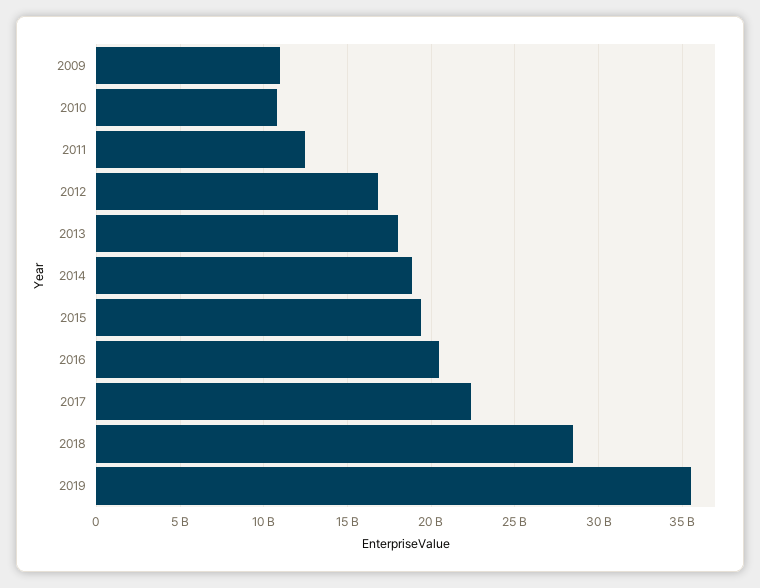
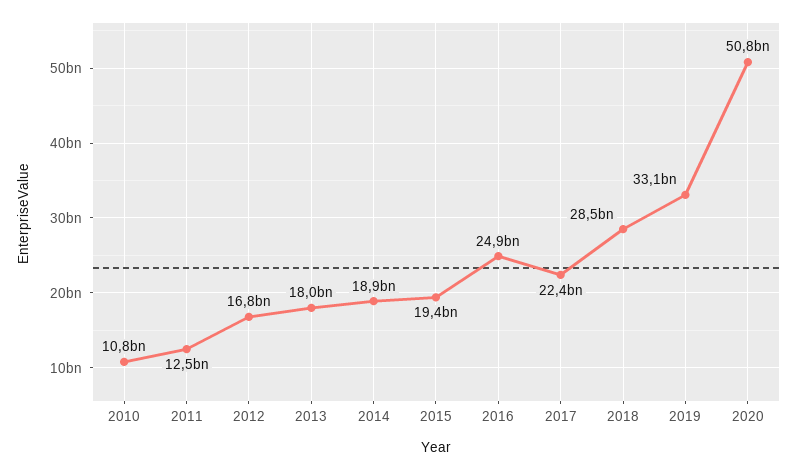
2009: 11000000000 -> none
2016: 20500000000 -> 24900000000
2019: 35500000000 -> 33100000000
2020: none -> 50800000000

